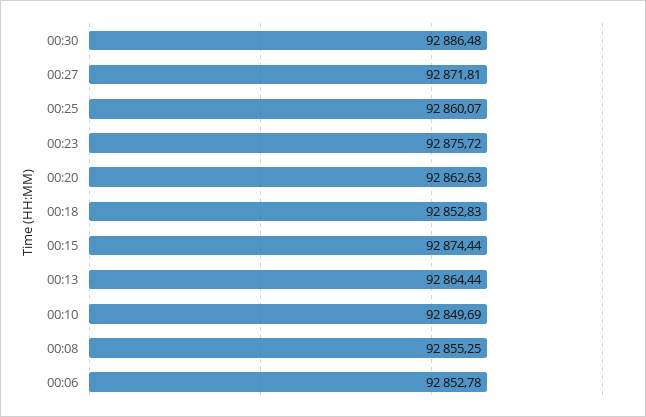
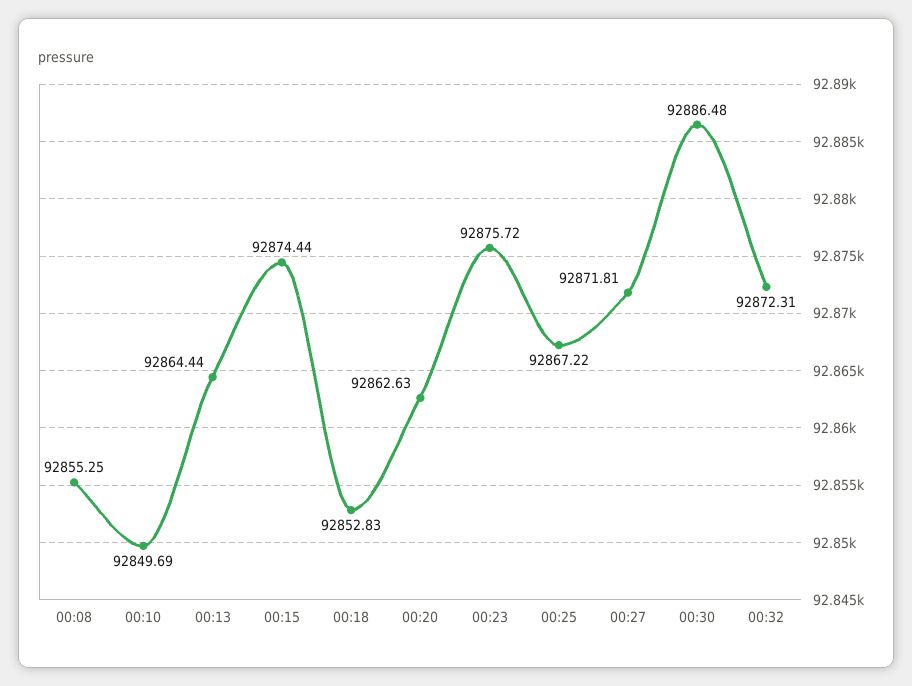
00:25: 92860.07 -> 92867.22
00:06: 92852.78 -> none
00:32: none -> 92872.31

